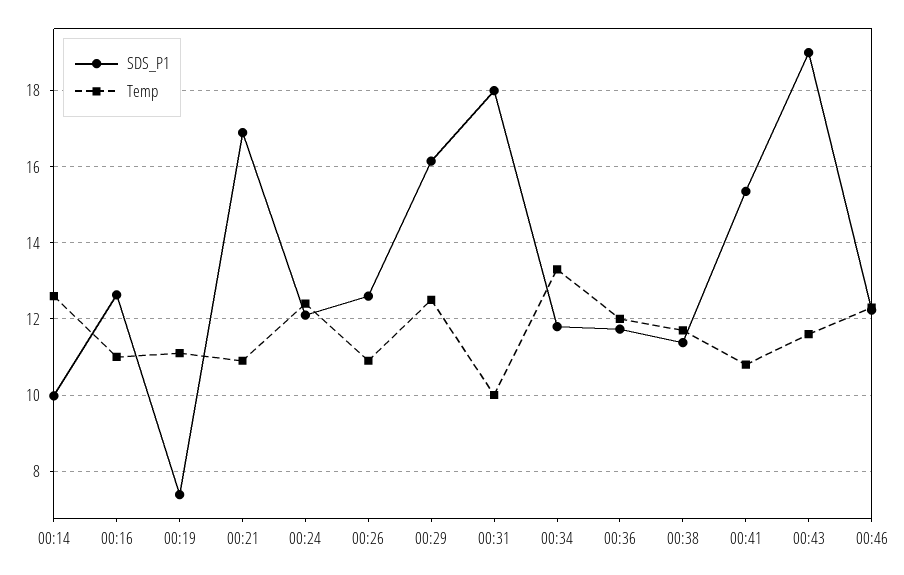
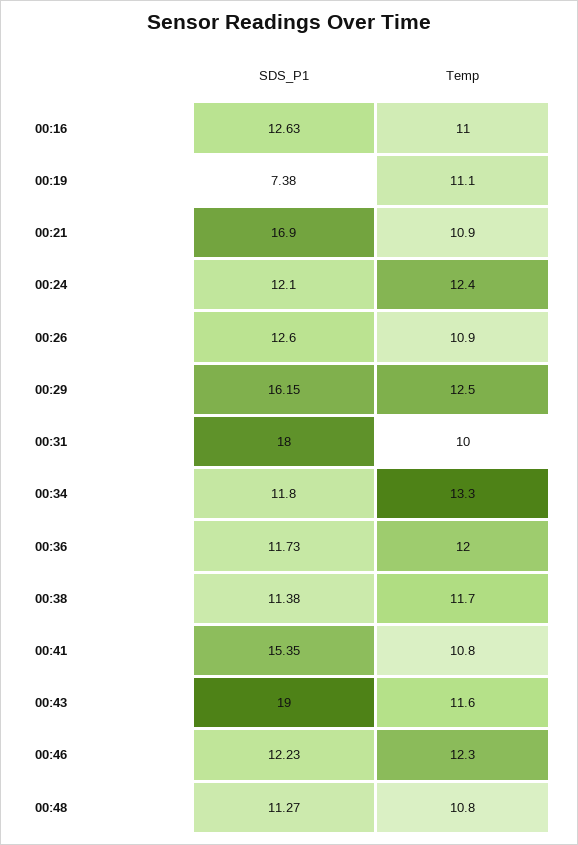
SDS_P1, 00:14: 10 -> none
Temp, 00:14: 12.6 -> none
SDS_P1, 00:48: none -> 11.27
Temp, 00:48: none -> 10.8

